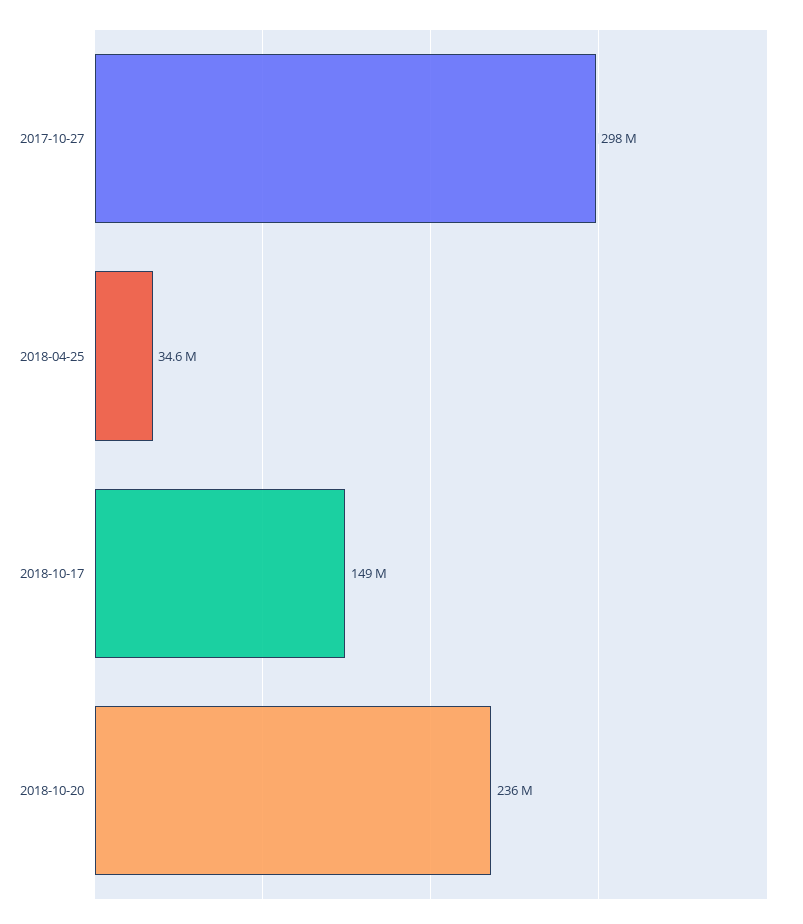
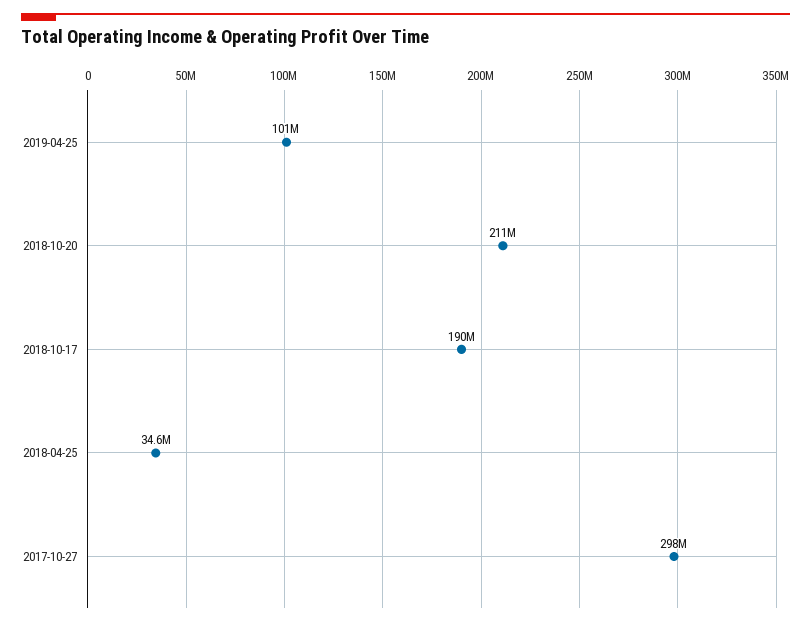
2018-10-17: 149000000 -> 190000000
2018-10-20: 236000000 -> 211000000
2019-04-25: none -> 101000000

